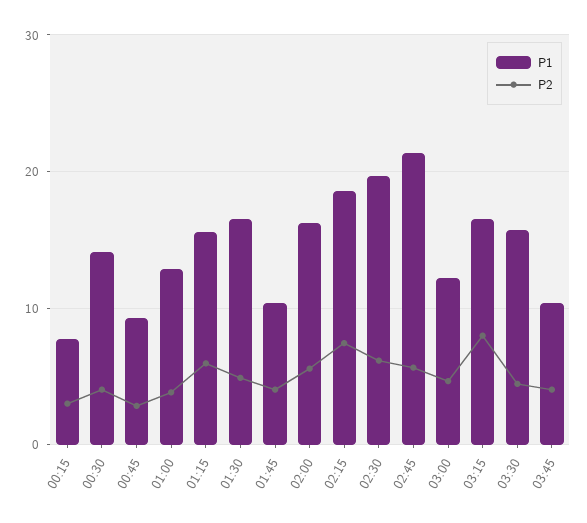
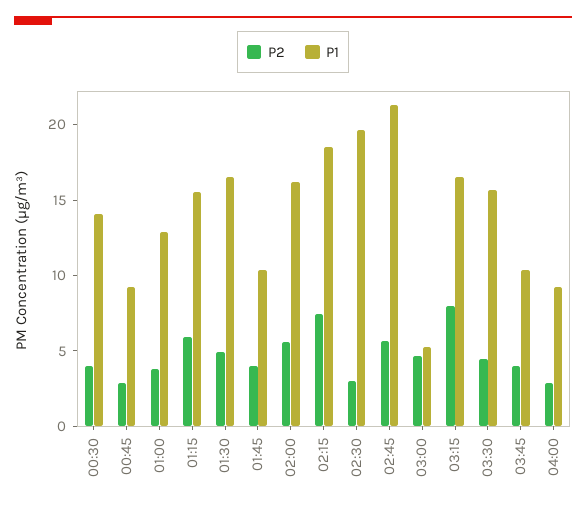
P1, 00:15: 8 -> none
P2, 00:15: 3 -> none
P2, 02:30: 6 -> 3
P1, 03:00: 12 -> 5
P2, 04:00: none -> 3
P1, 04:00: none -> 9

